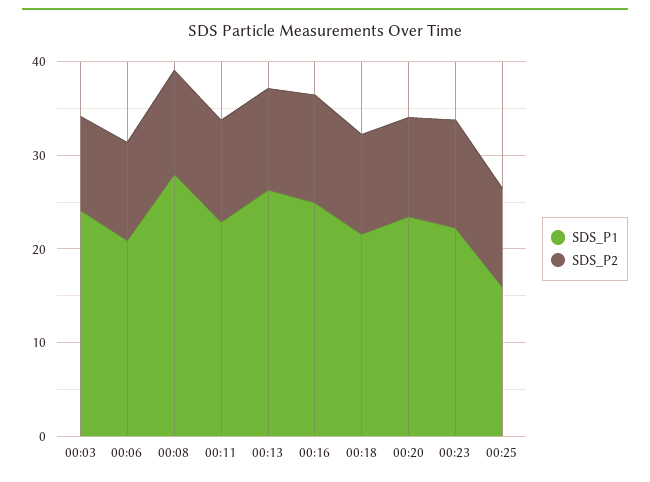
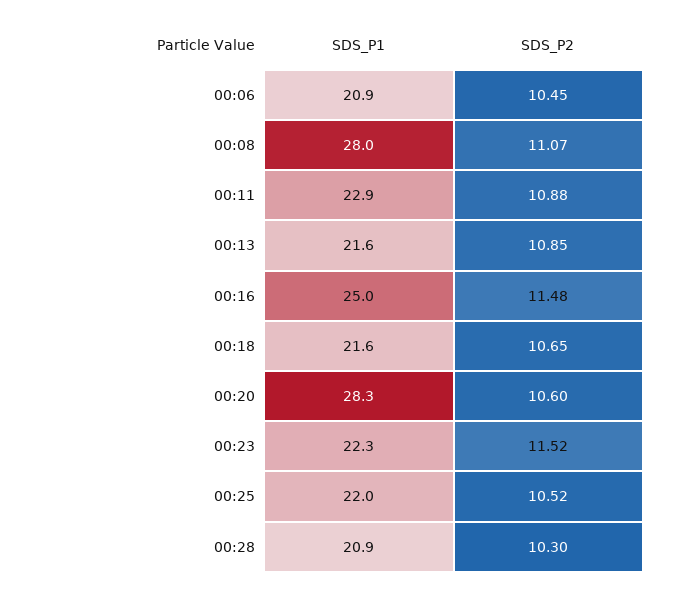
SDS_P1, 00:03: 24 -> none
SDS_P2, 00:03: 10 -> none
SDS_P1, 00:13: 26 -> 21.6
SDS_P1, 00:20: 24 -> 28.3
SDS_P1, 00:25: 16 -> 22
SDS_P1, 00:28: none -> 20.9
SDS_P2, 00:28: none -> 10.3

